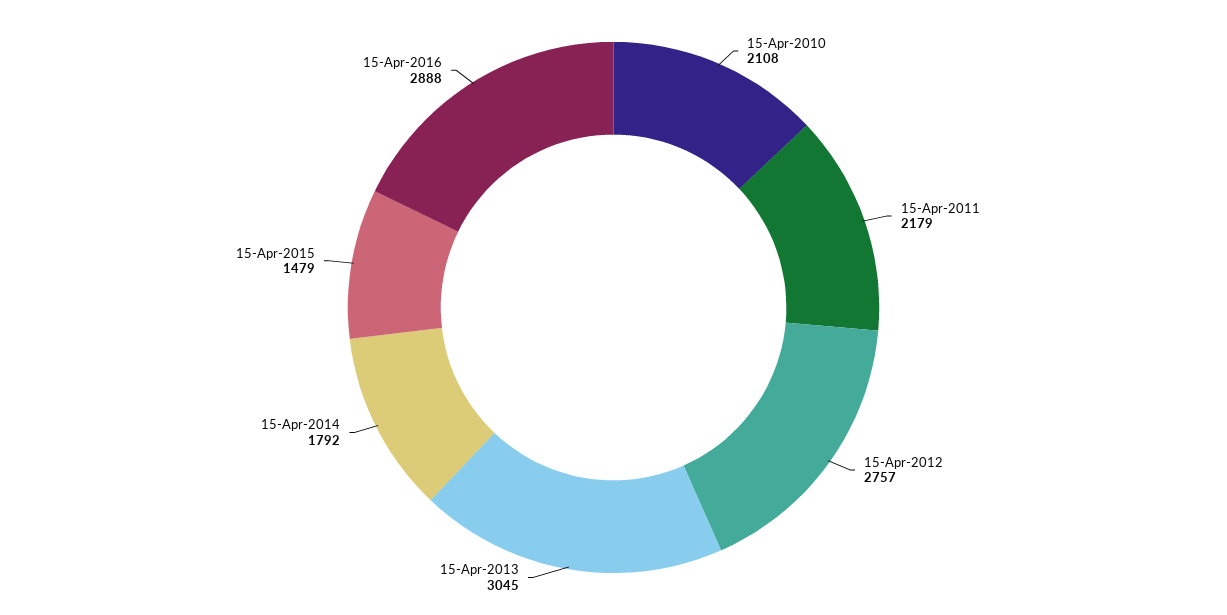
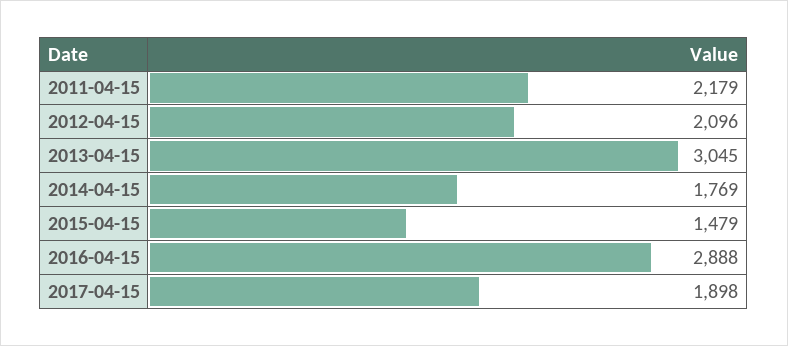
15-Apr-2010: 2108 -> none
15-Apr-2012: 2757 -> 2096
15-Apr-2014: 1792 -> 1769
2017-04-15: none -> 1898

